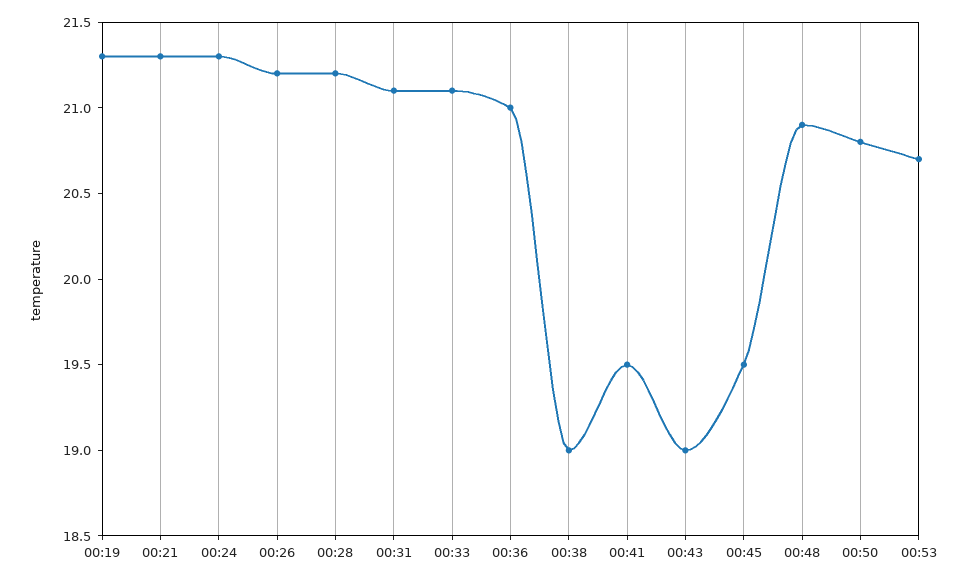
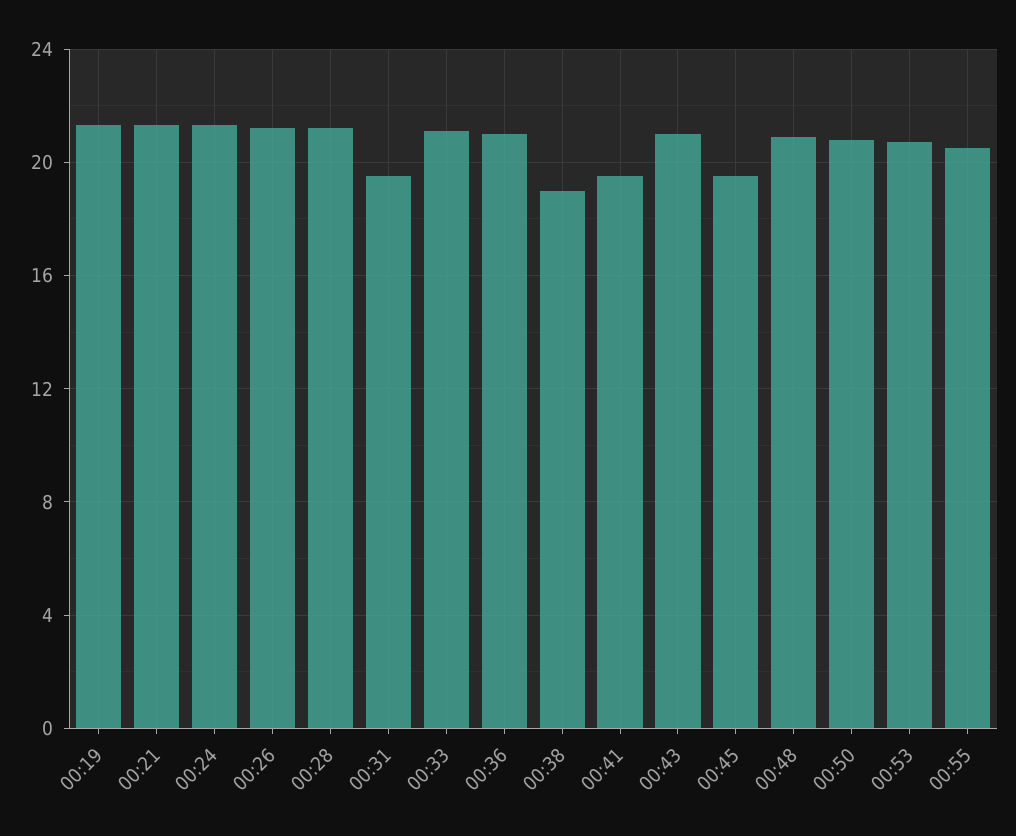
00:31: 21.1 -> 19.5
00:43: 19 -> 21
00:55: none -> 20.5

